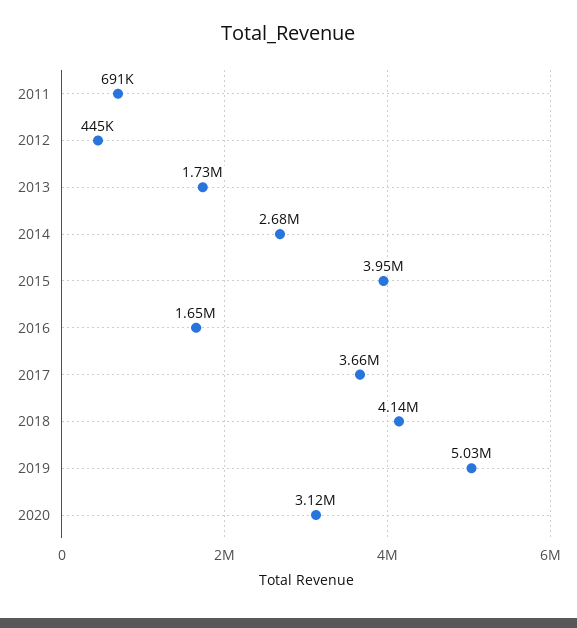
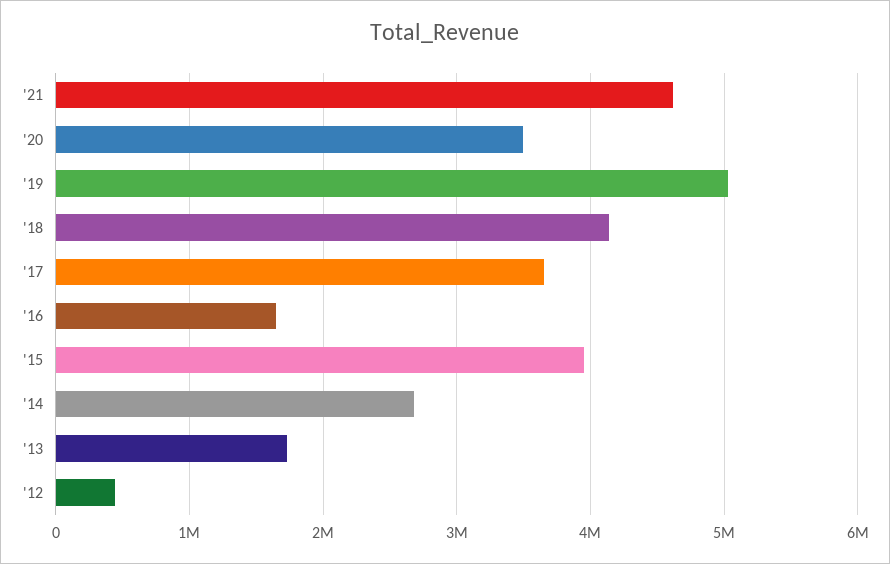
2011: 691000 -> none
2020: 3120000 -> 3500000
'21: none -> 4600000

